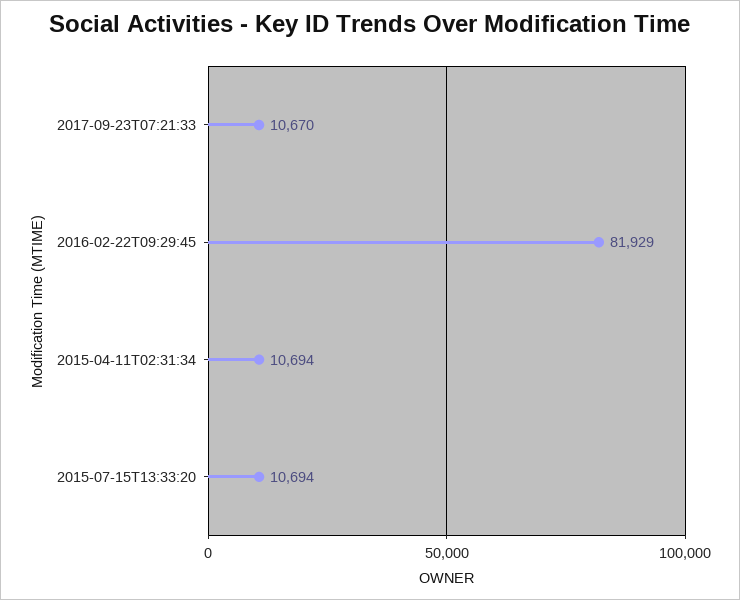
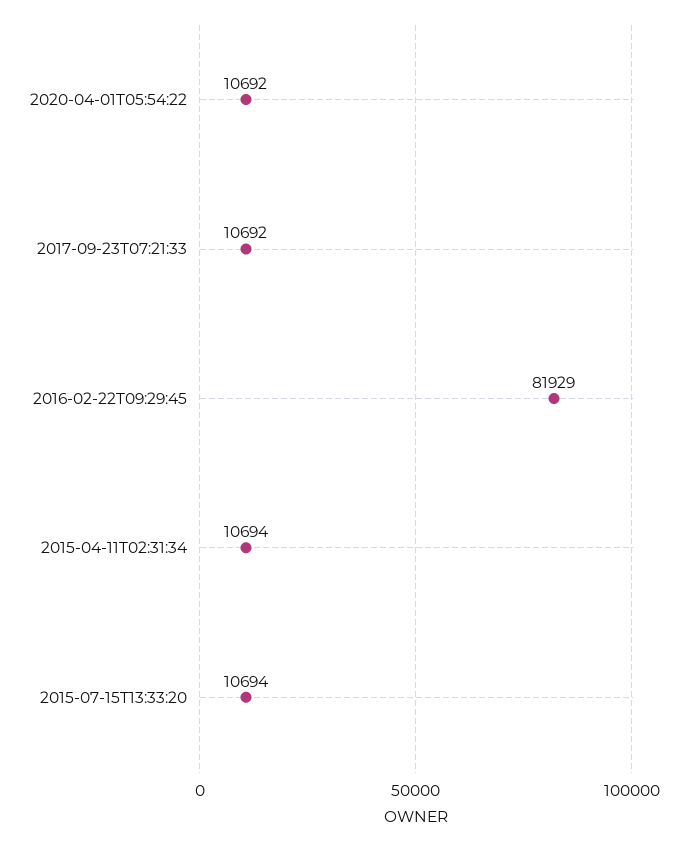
2017-09-23T07:21:33: 10670 -> 10692
2020-04-01T05:54:22: none -> 10692

